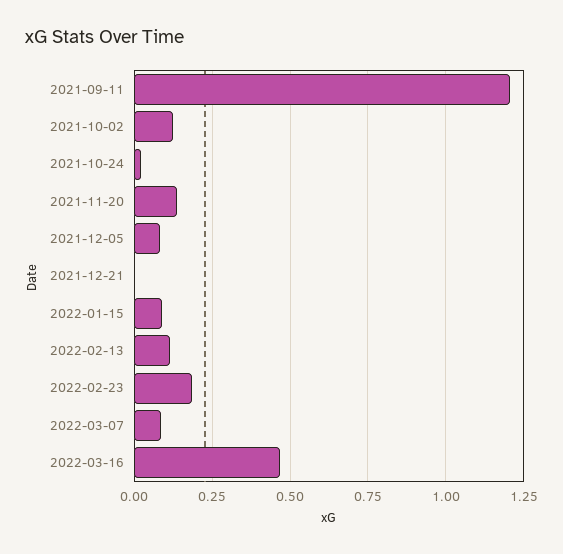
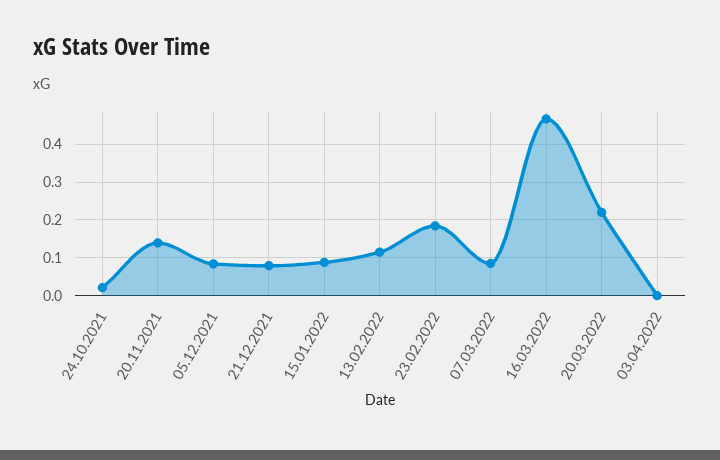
2021-09-11: 1.2 -> none
2021-10-02: 0.125 -> none
2021-12-21: 0 -> 0.08
20.03.2022: none -> 0.22
03.04.2022: none -> 0

